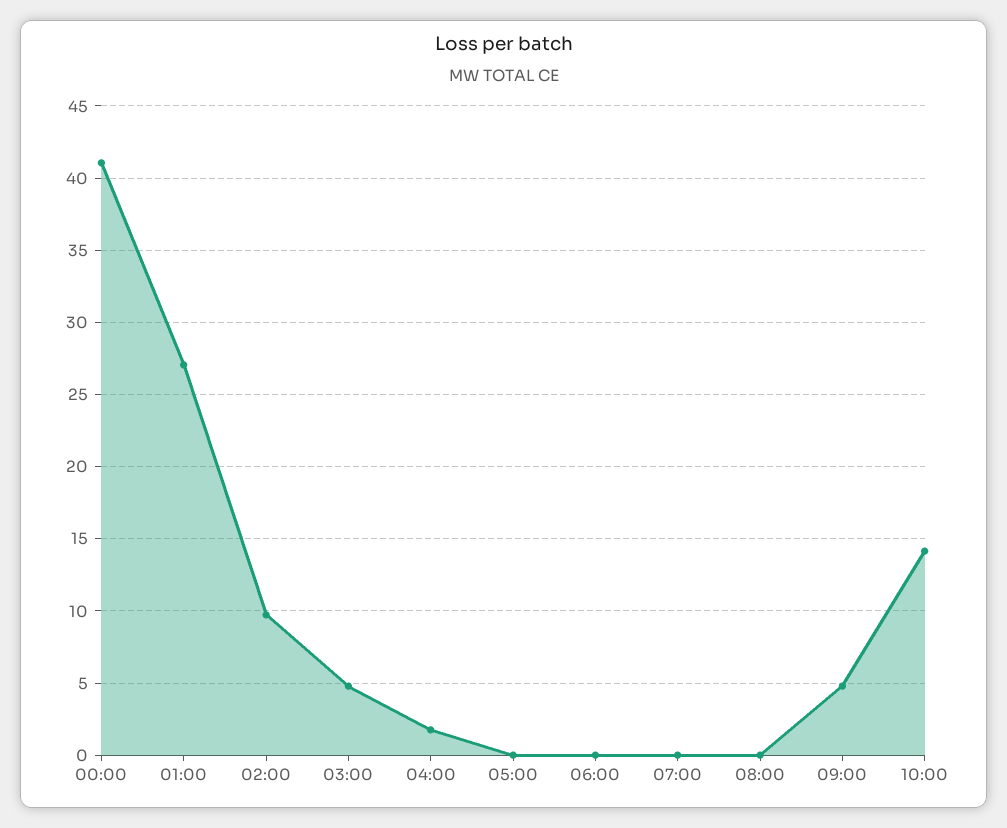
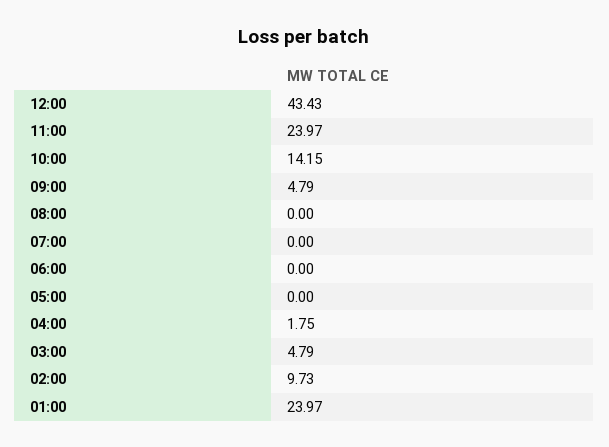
00:00: 41 -> none
01:00: 27 -> 23.97
12:00: none -> 43.43
11:00: none -> 23.97

